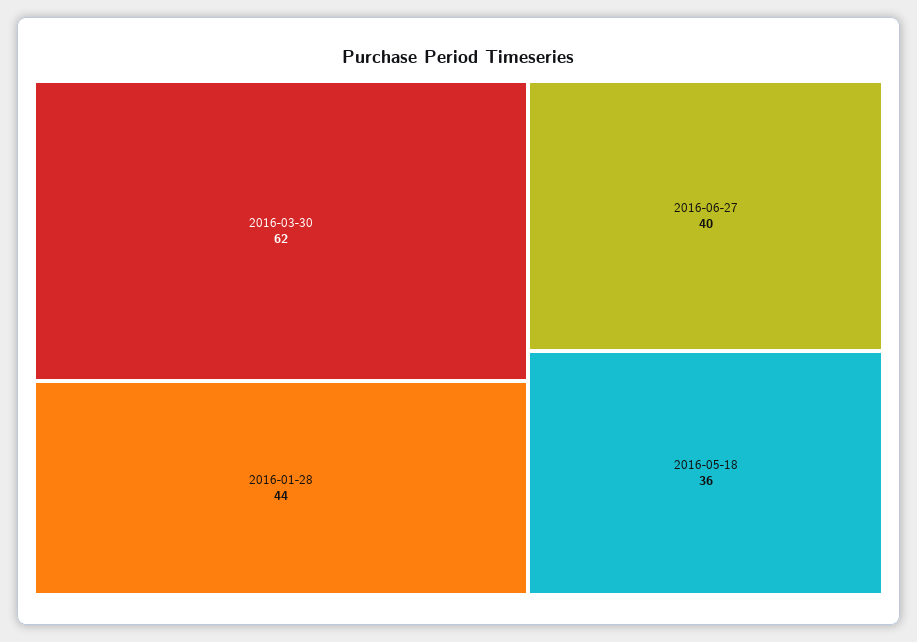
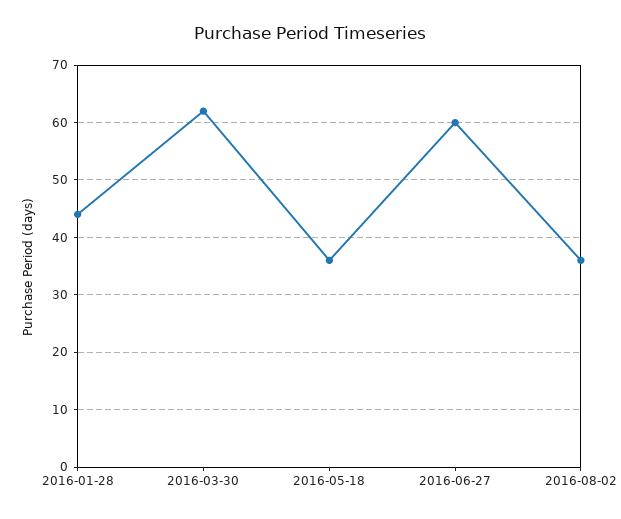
2016-06-27: 40 -> 60
2016-08-02: none -> 35

